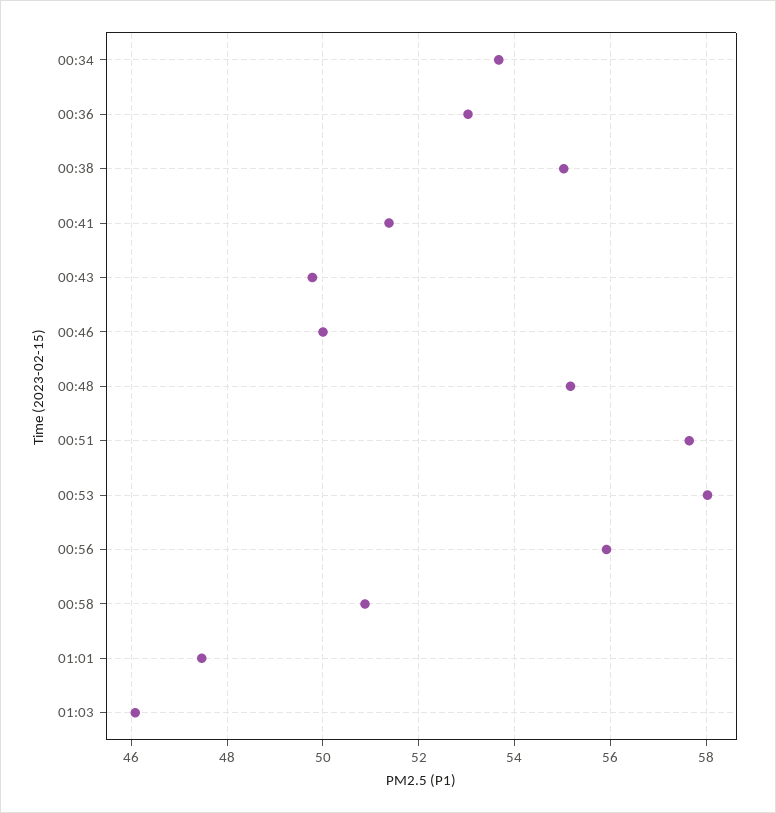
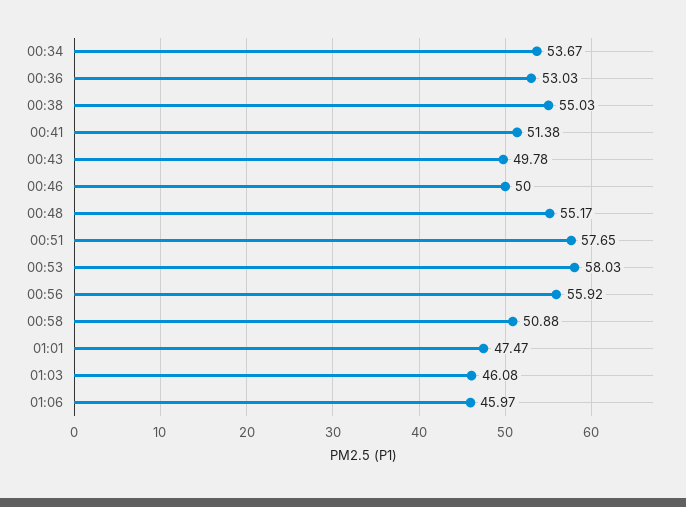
01:06: none -> 45.97

